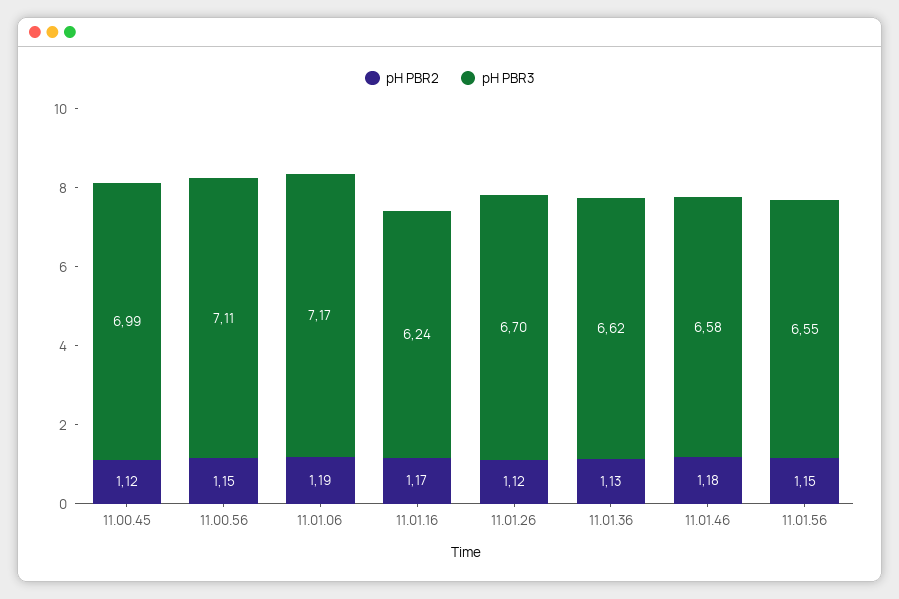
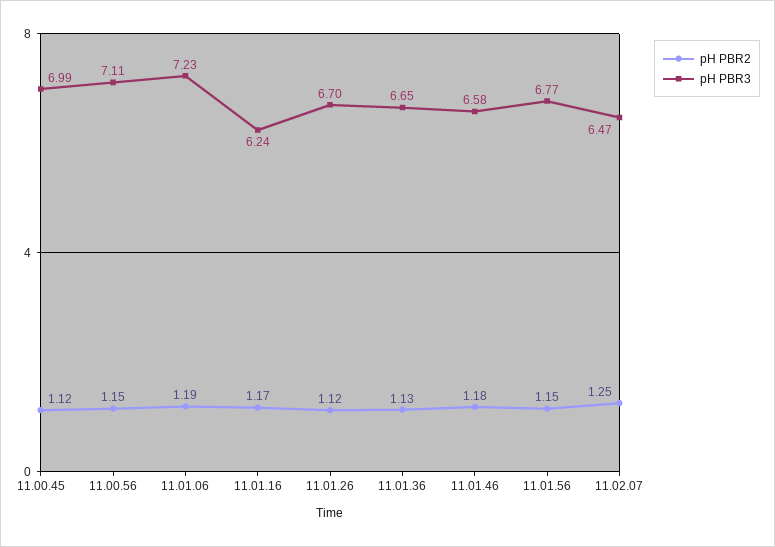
pH PBR3, 11.01.06: 7.17 -> 7.23
pH PBR3, 11.01.36: 6.62 -> 6.65
pH PBR3, 11.01.56: 6.55 -> 6.77
pH PBR2, 11.02.07: none -> 1.25
pH PBR3, 11.02.07: none -> 6.47

